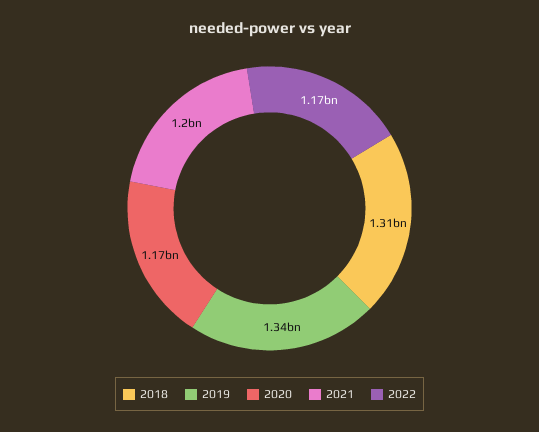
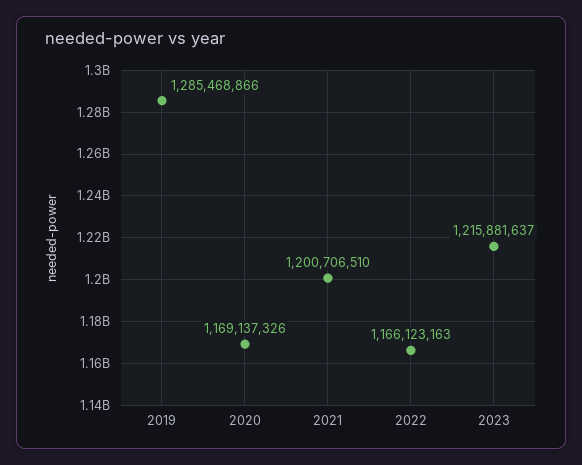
2018: 1310000000 -> none
2019: 1340000000 -> 1285468866
2023: none -> 1215881637

